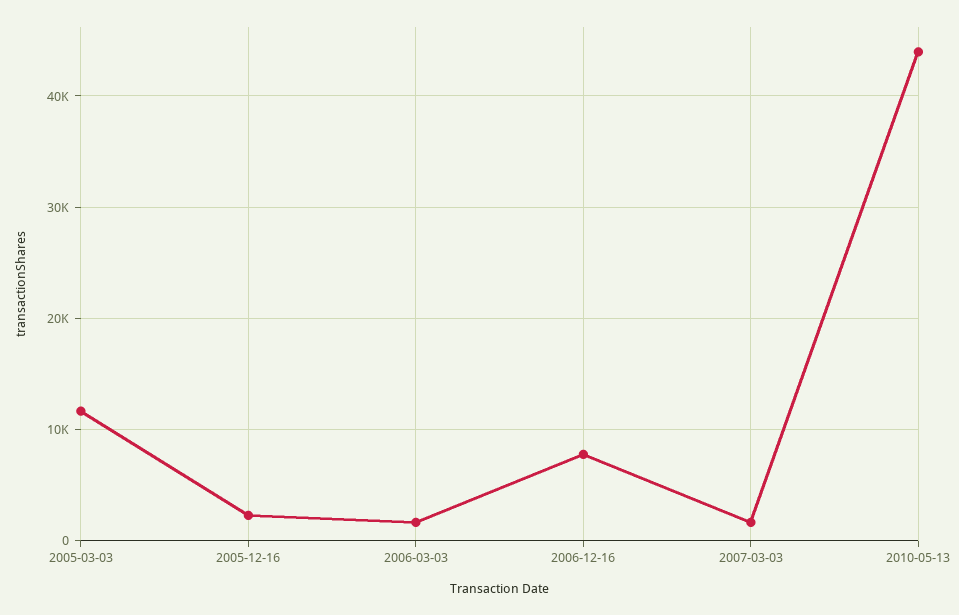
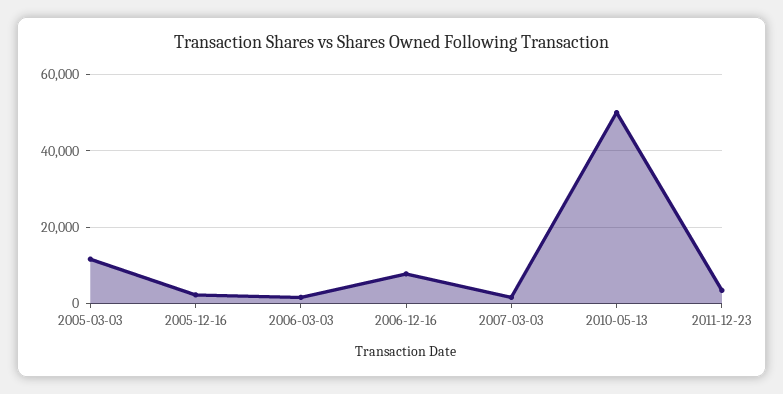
2010-05-13: 44000 -> 50000
2011-12-23: none -> 4000

